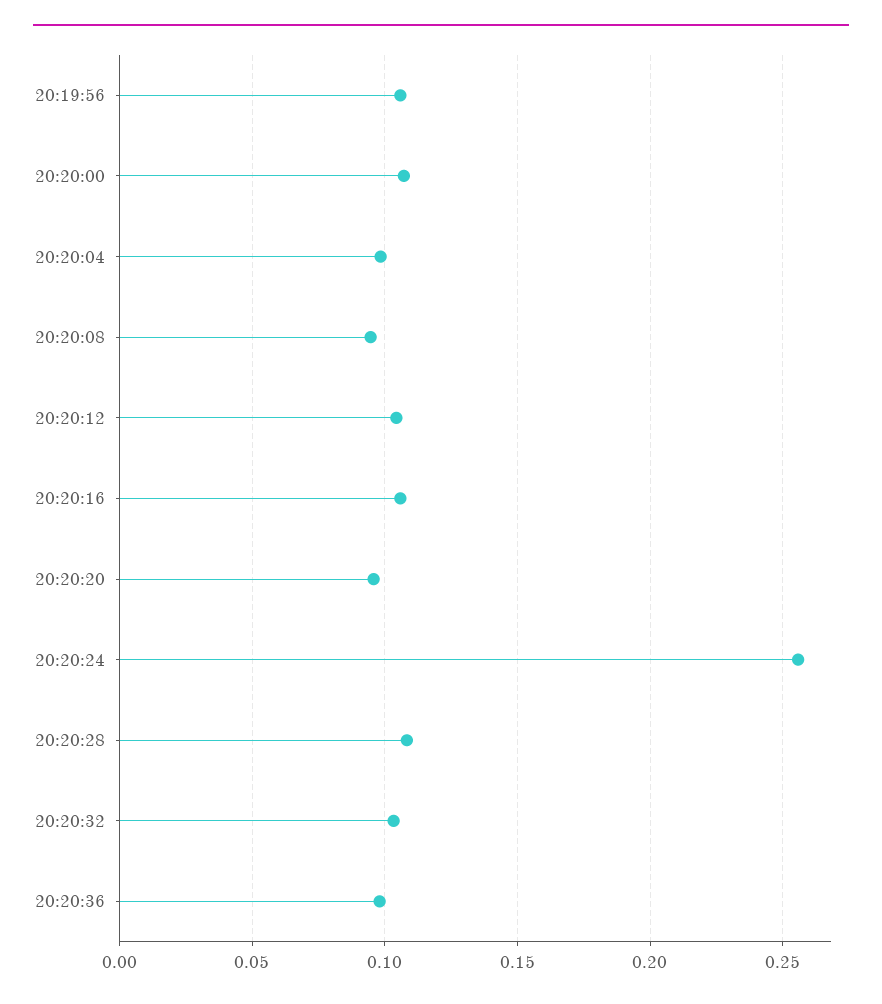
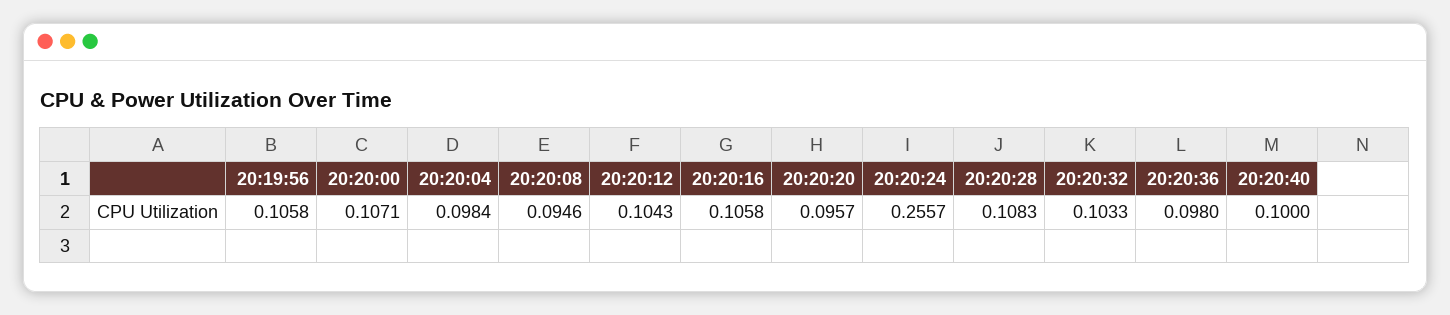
20:20:40: none -> 0.1

